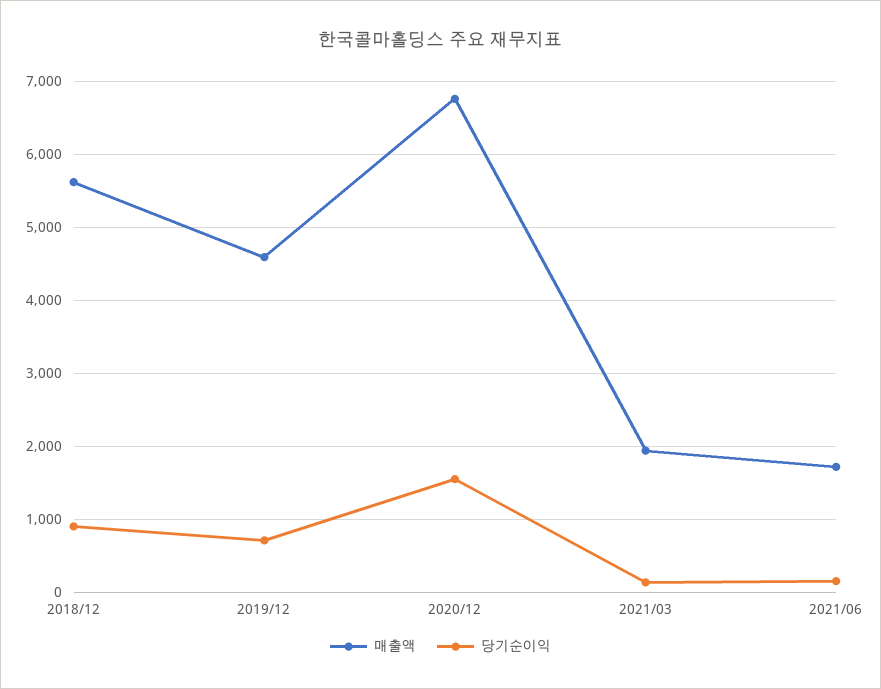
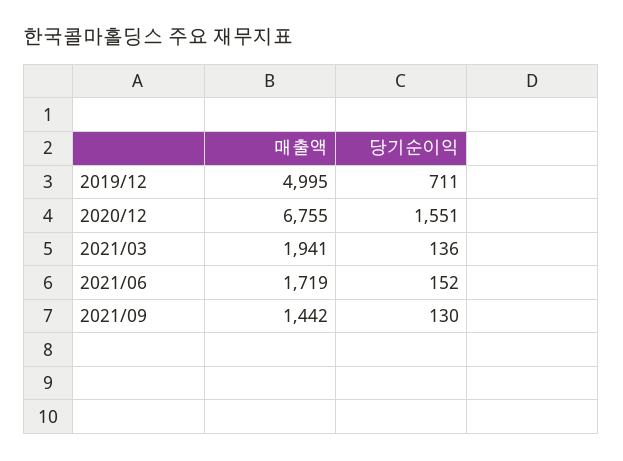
매출액, 2018/12: 5600 -> none
당기순이익, 2018/12: 900 -> none
매출액, 2019/12: 4600 -> 4995
매출액, 2021/09: none -> 1442
당기순이익, 2021/09: none -> 130

